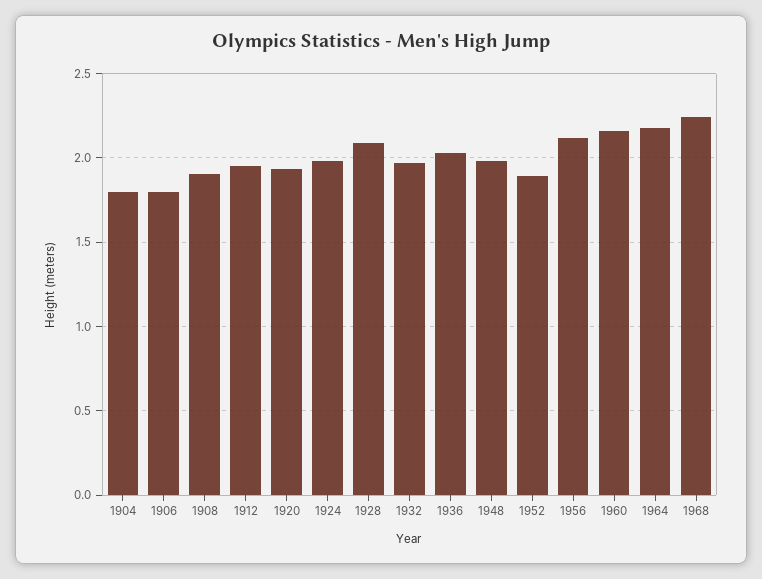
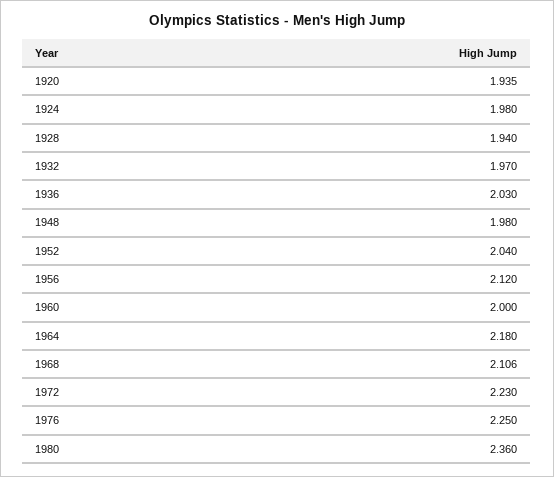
1904: 1.8 -> none
1906: 1.8 -> none
1908: 1.9 -> none
1912: 1.95 -> none
1928: 2.1 -> 1.94
1952: 1.9 -> 2.04
1960: 2.15 -> 2
1968: 2.25 -> 2.106
1972: none -> 2.23
1976: none -> 2.25
1980: none -> 2.36

